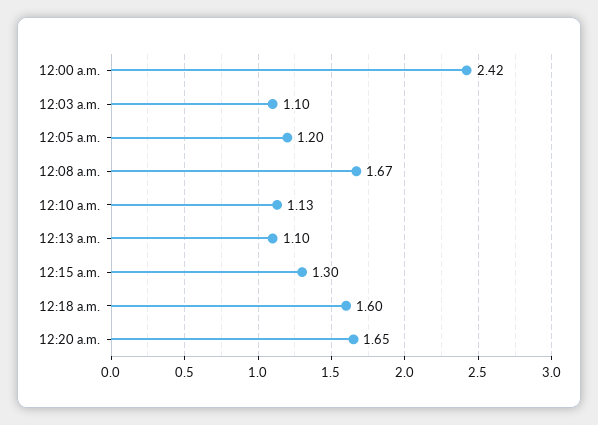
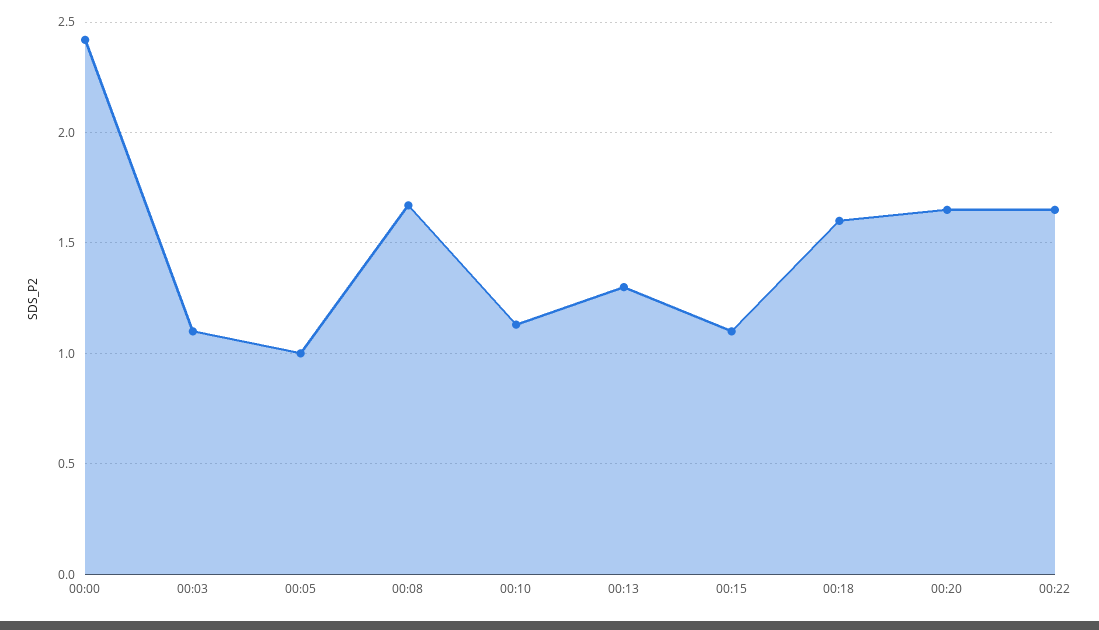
12:05 a.m.: 1.2 -> 1
12:13 a.m.: 1.1 -> 1.3
12:15 a.m.: 1.3 -> 1.1
00:22: none -> 1.65

